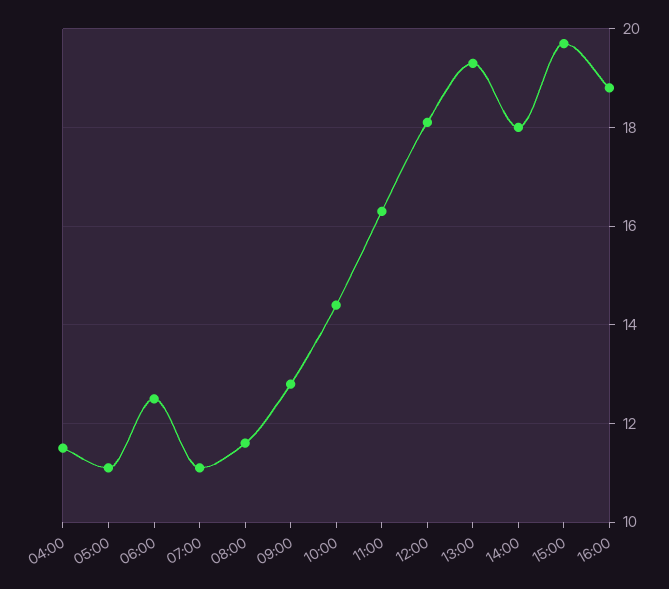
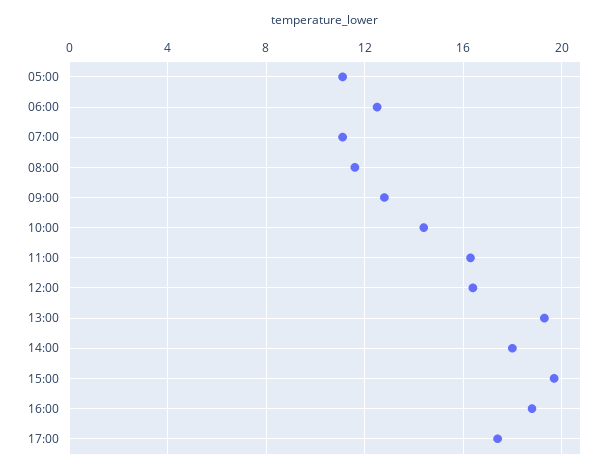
04:00: 11.5 -> none
12:00: 18 -> 16.5
17:00: none -> 17.5

